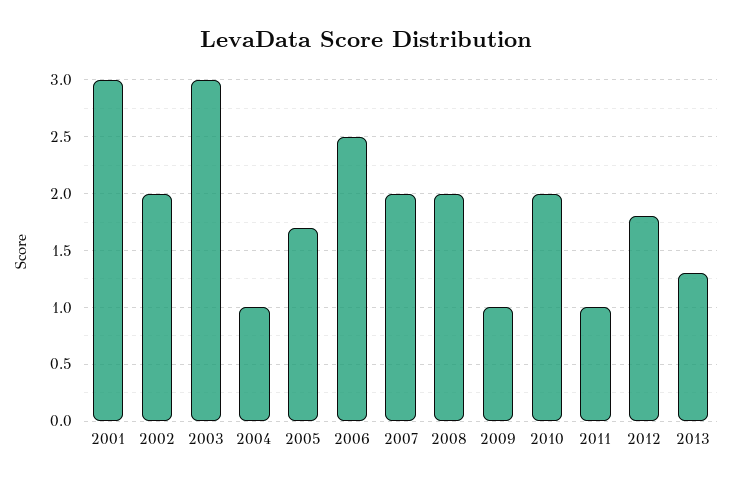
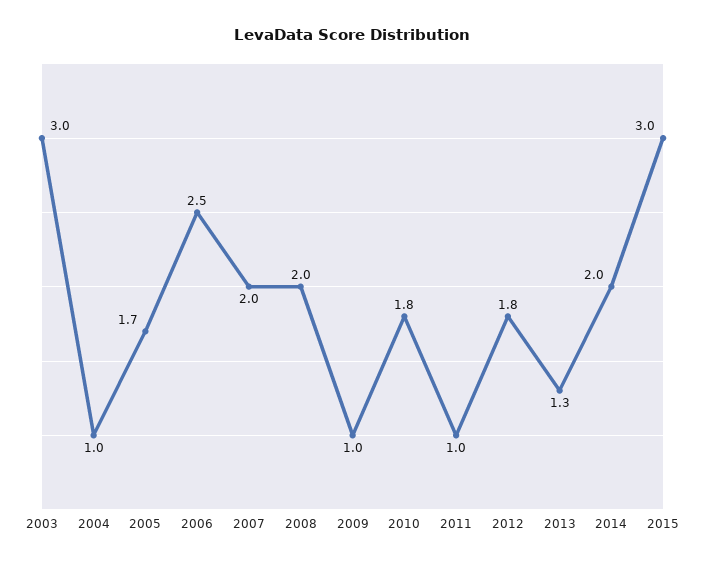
2001: 3 -> none
2002: 2 -> none
2010: 2 -> 1.8
2014: none -> 2
2015: none -> 3

